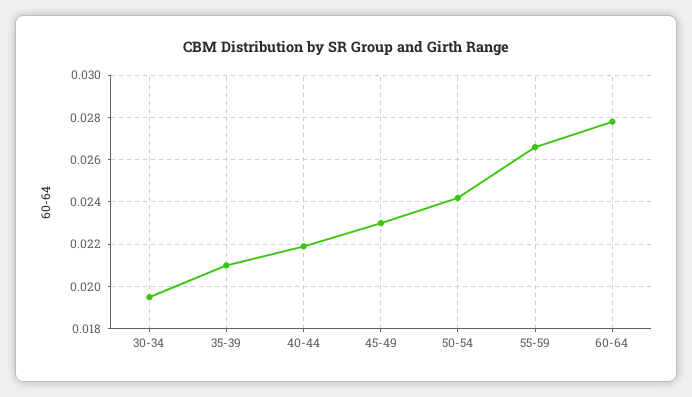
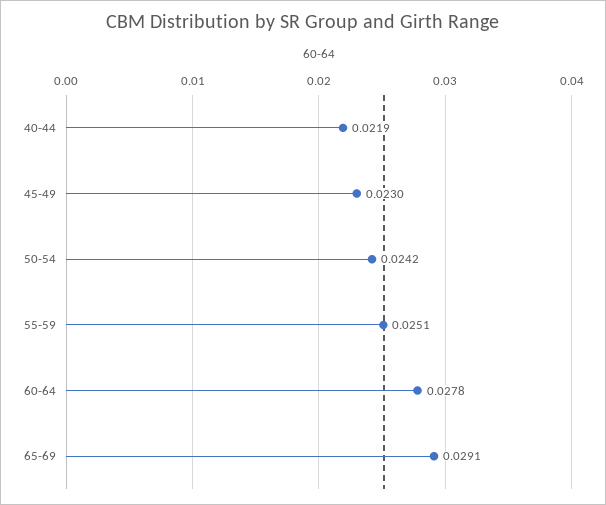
30-34: 0.0195 -> none
35-39: 0.021 -> none
55-59: 0.0265 -> 0.0251
65-69: none -> 0.0291

